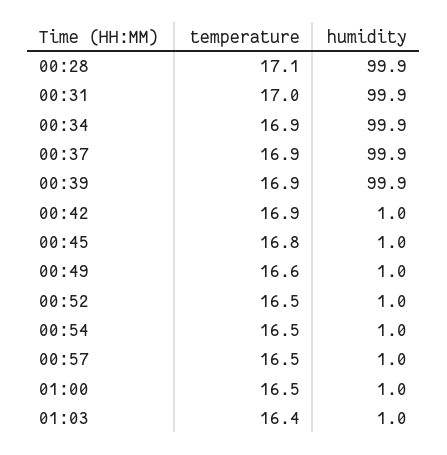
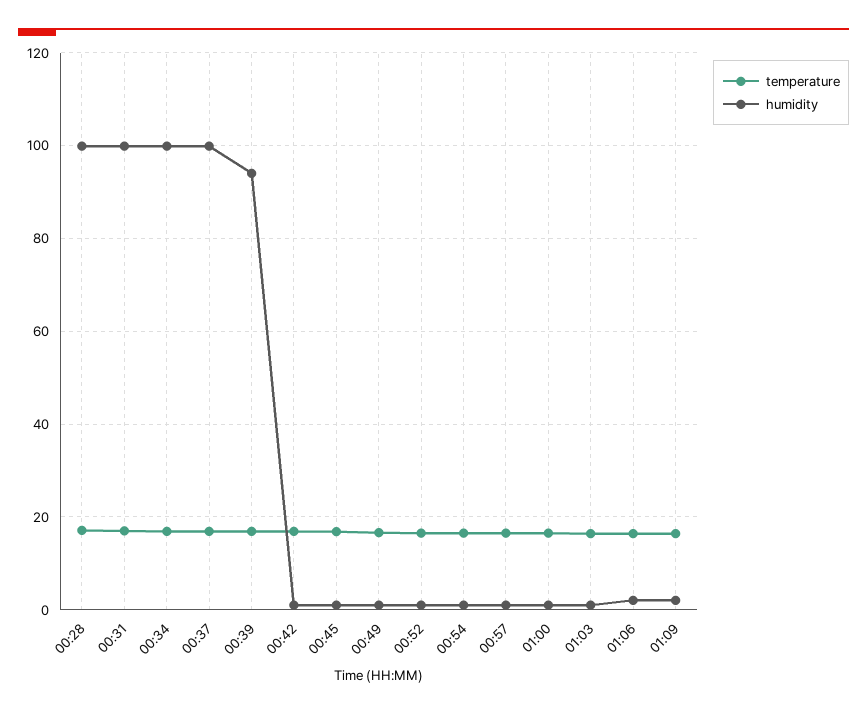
humidity, 00:39: 99.9 -> 94
temperature, 01:06: none -> 16
humidity, 01:06: none -> 2
temperature, 01:09: none -> 16
humidity, 01:09: none -> 2

